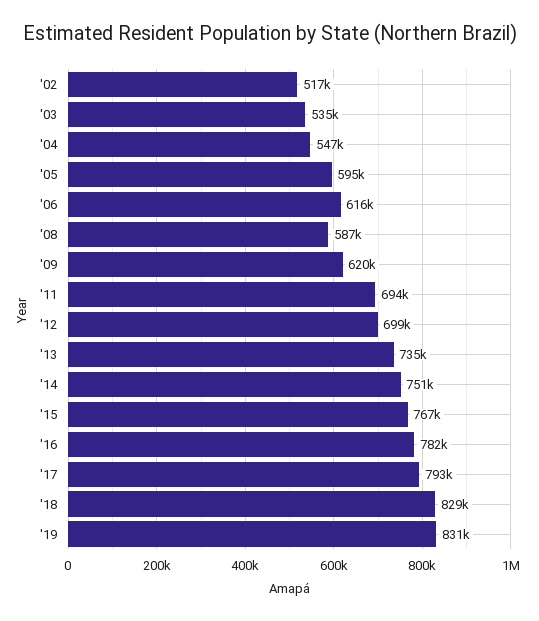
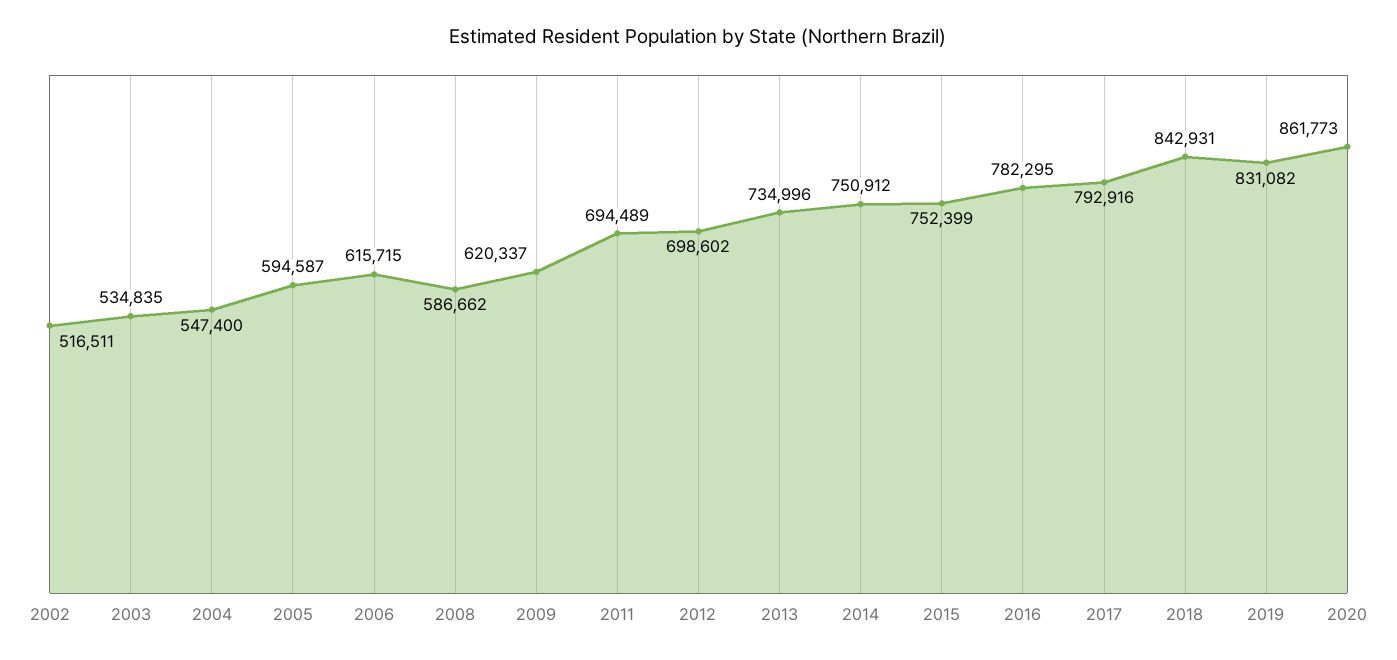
'15: 767000 -> 752399
'18: 829000 -> 842931
2020: none -> 861773

